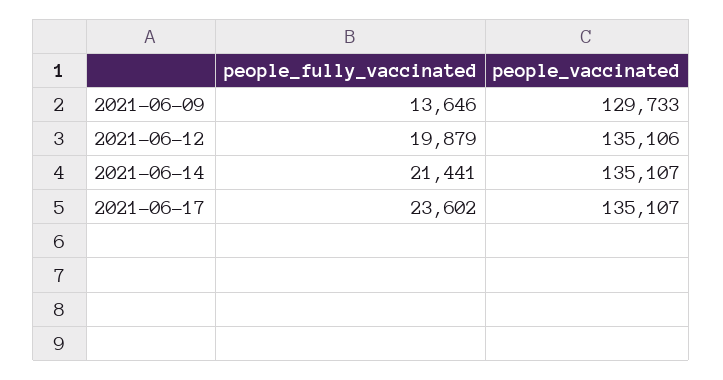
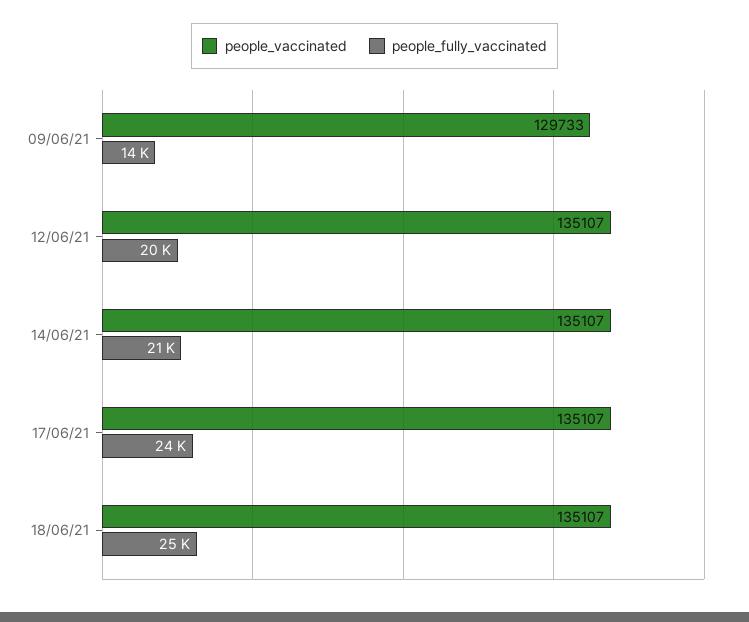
people_vaccinated, 2021-06-12: 135106 -> 135107
people_vaccinated, 18/06/21: none -> 135107
people_fully_vaccinated, 18/06/21: none -> 25000

